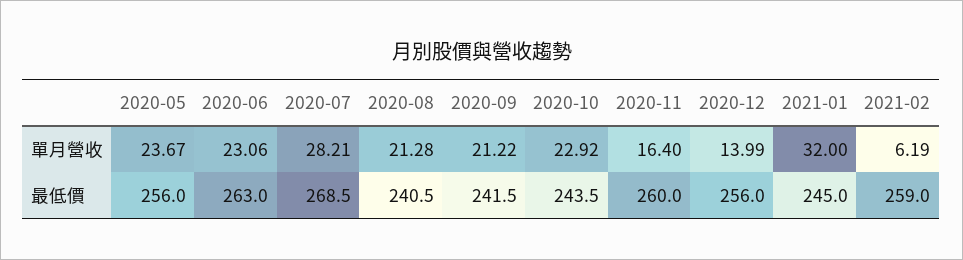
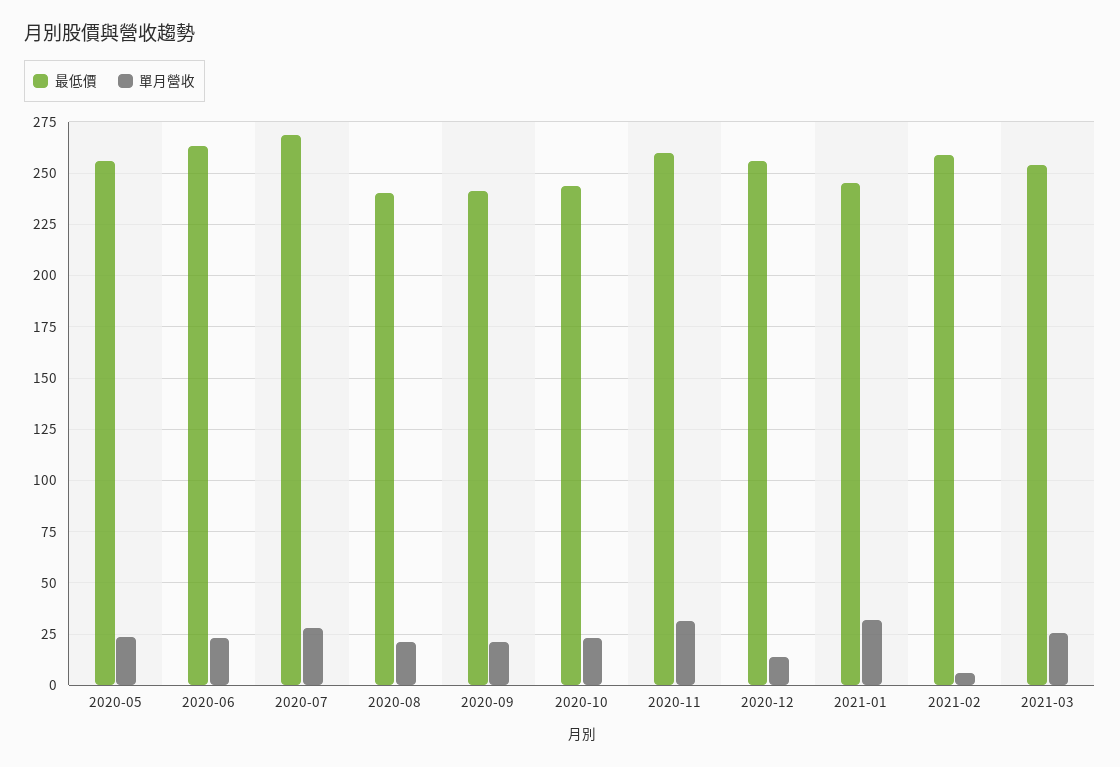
單月營收, 2020-11: 16.4 -> 30
最低價, 2021-03: none -> 255
單月營收, 2021-03: none -> 25

